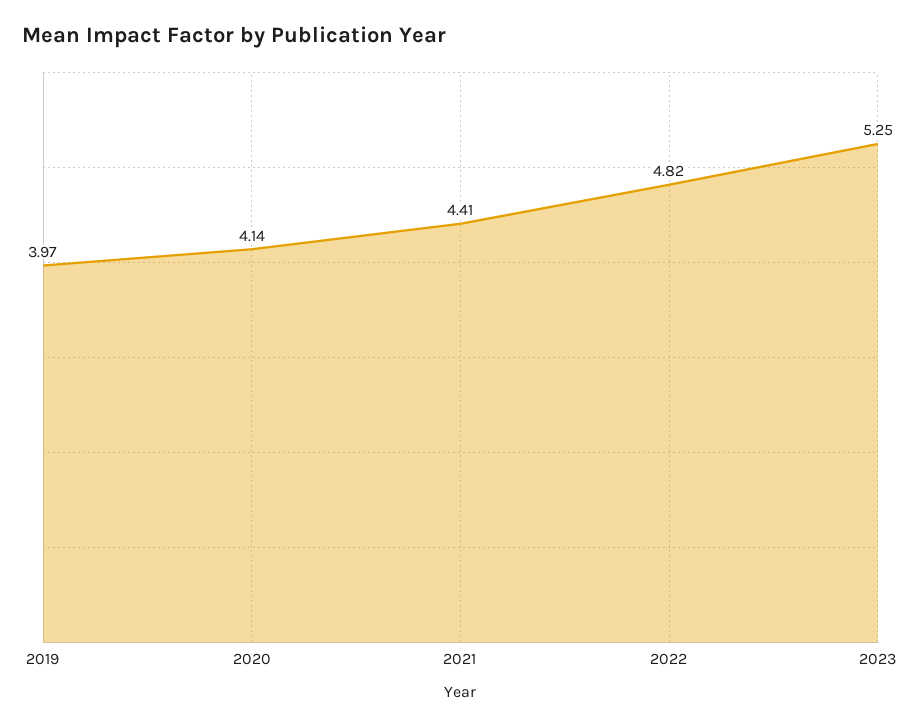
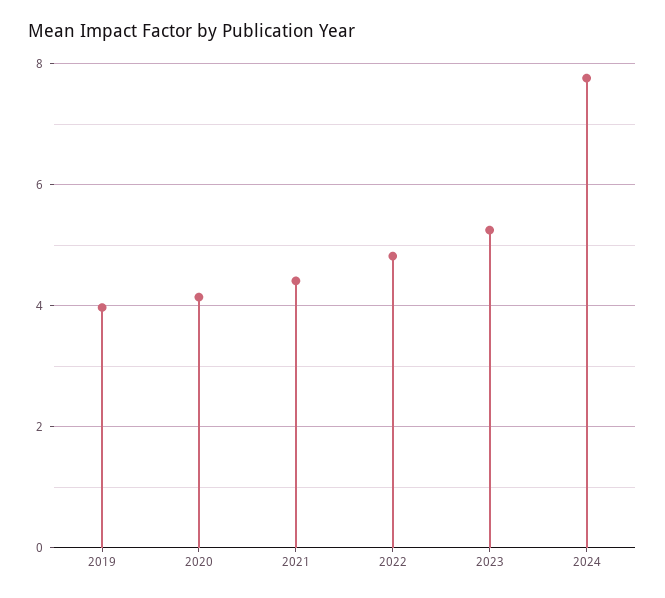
2024: none -> 7.8

